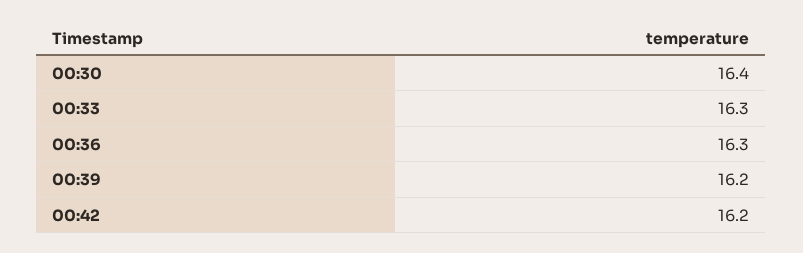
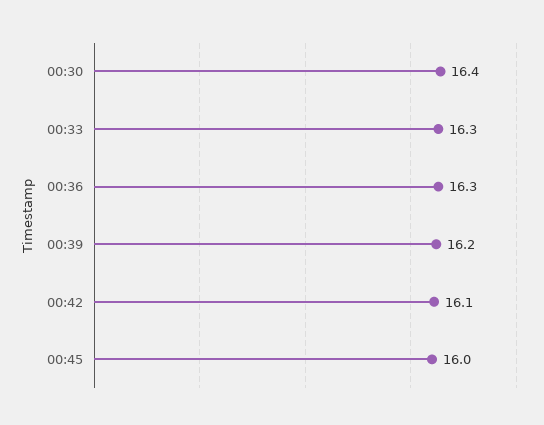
00:42: 16.2 -> 16.1
00:45: none -> 16

